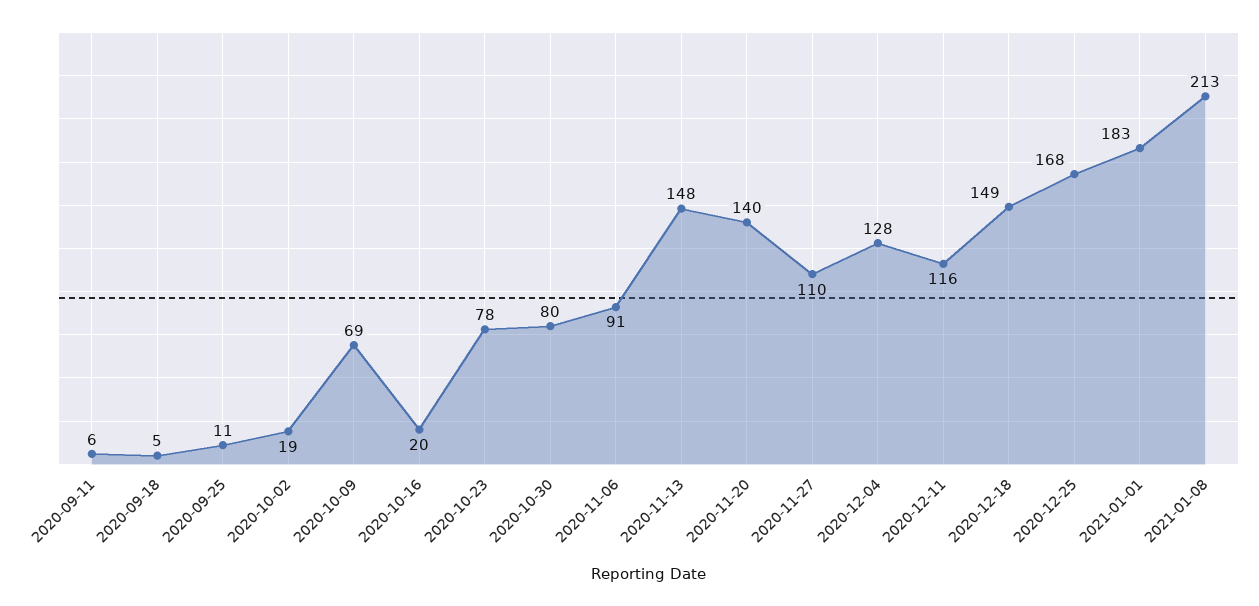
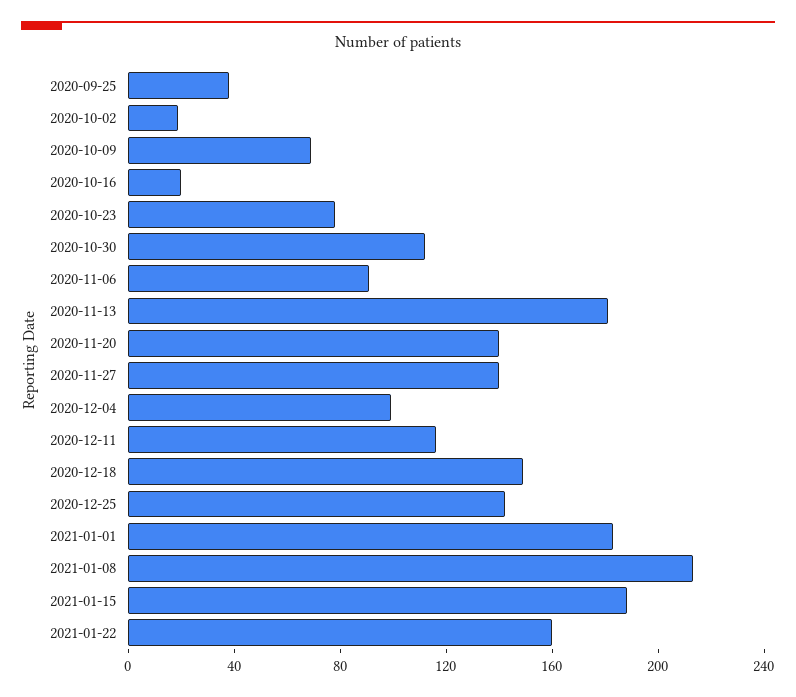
2020-09-11: 6 -> none
2020-09-18: 5 -> none
2020-09-25: 11 -> 40
2020-10-30: 80 -> 110
2020-11-13: 148 -> 180
2020-11-27: 110 -> 140
2020-12-04: 128 -> 100
2020-12-25: 168 -> 140
2021-01-15: none -> 190
2021-01-22: none -> 160

